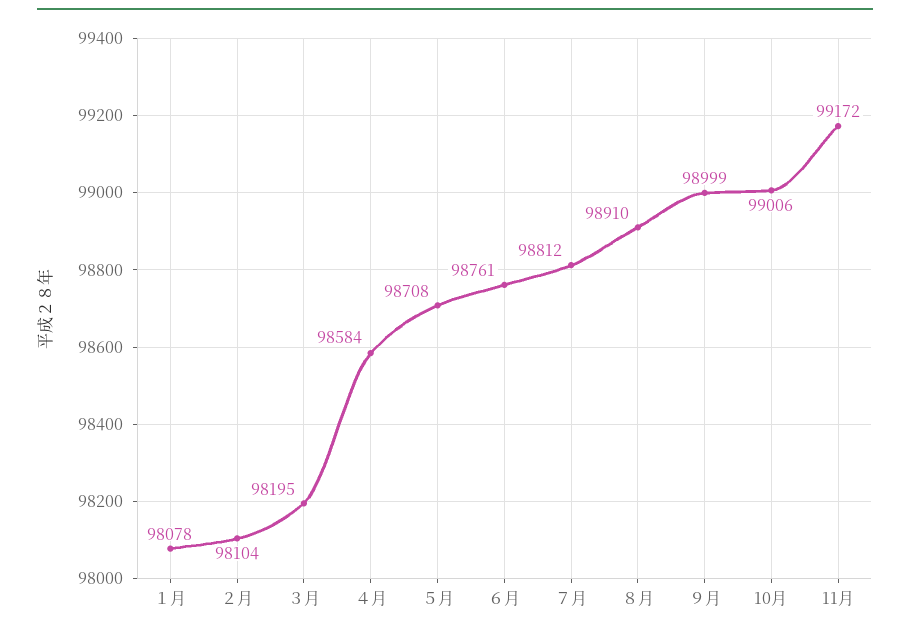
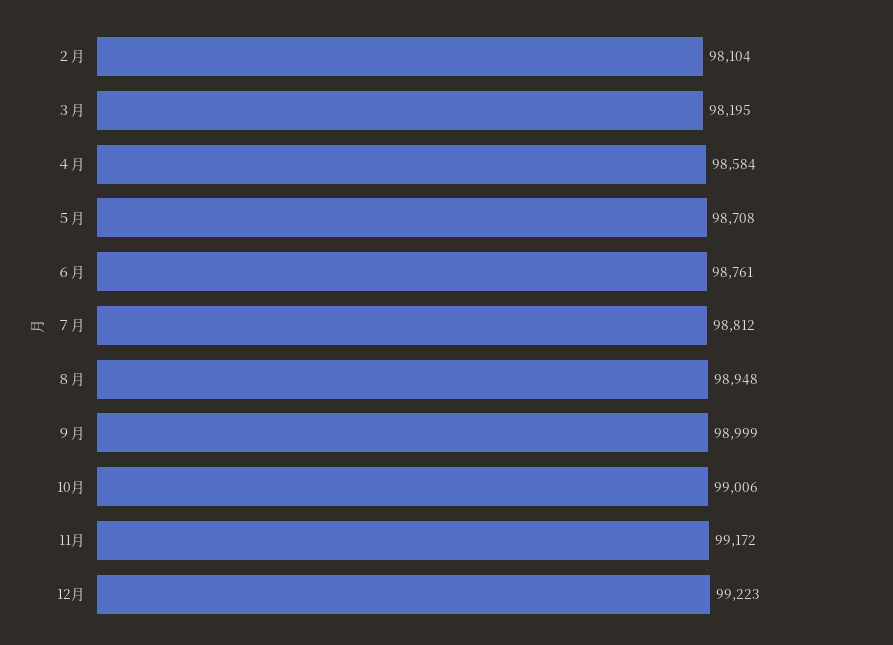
１月: 98078 -> none
８月: 98910 -> 98948
12月: none -> 99223

